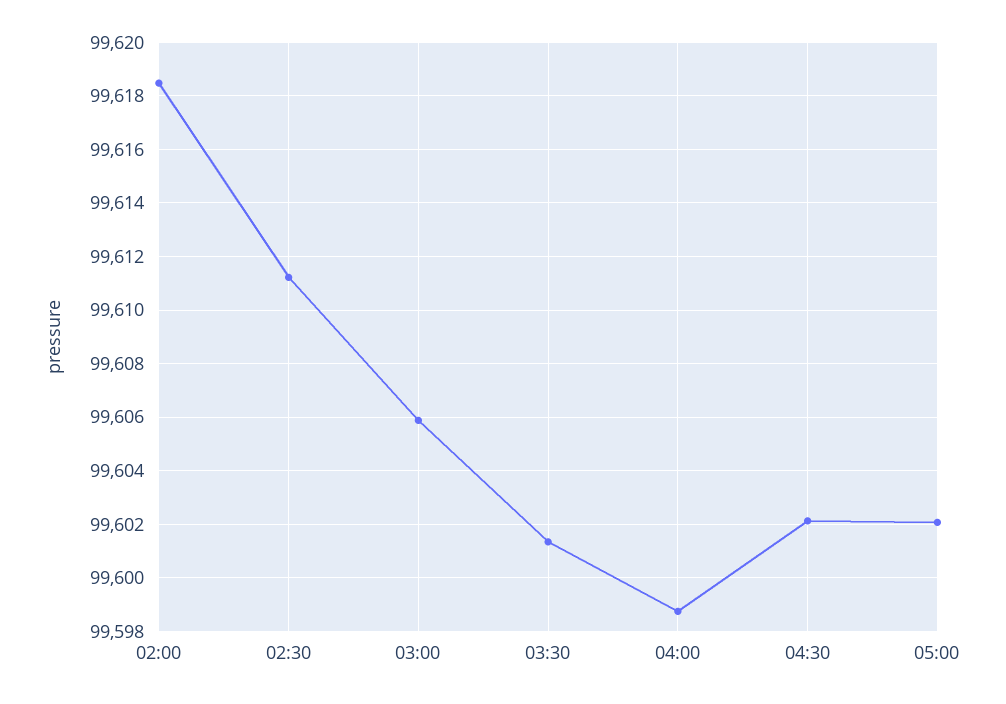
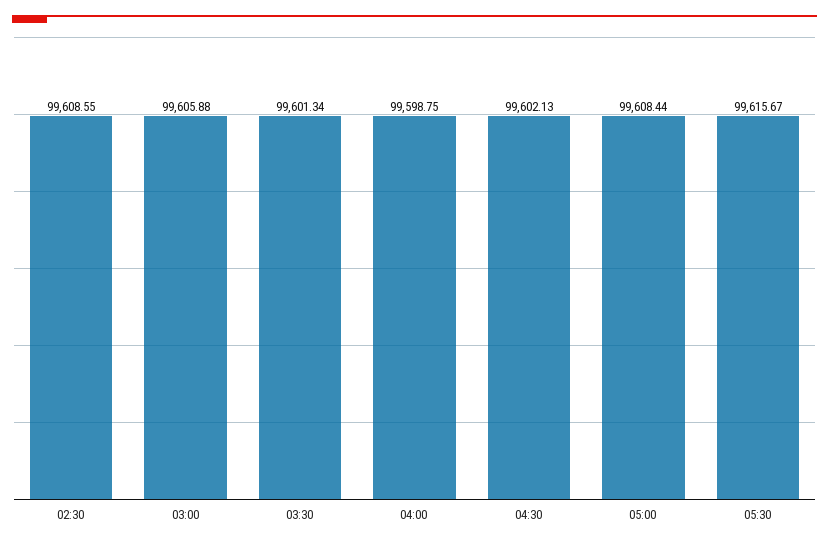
02:00: 99618.5 -> none
02:30: 99611.25 -> 99608.55
05:00: 99602 -> 99608.44
05:30: none -> 99615.67

